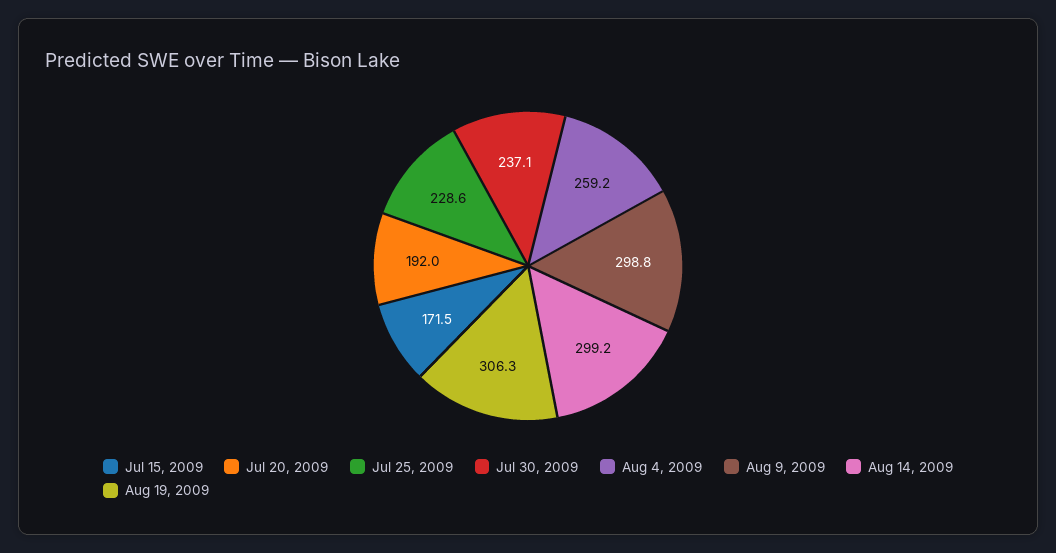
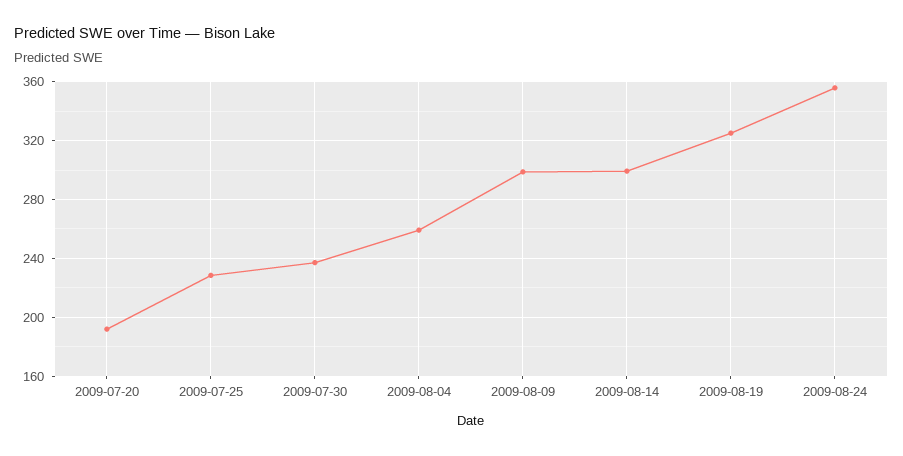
Jul 15, 2009: 171.5 -> none
Aug 19, 2009: 306.3 -> 325
2009-08-24: none -> 355

